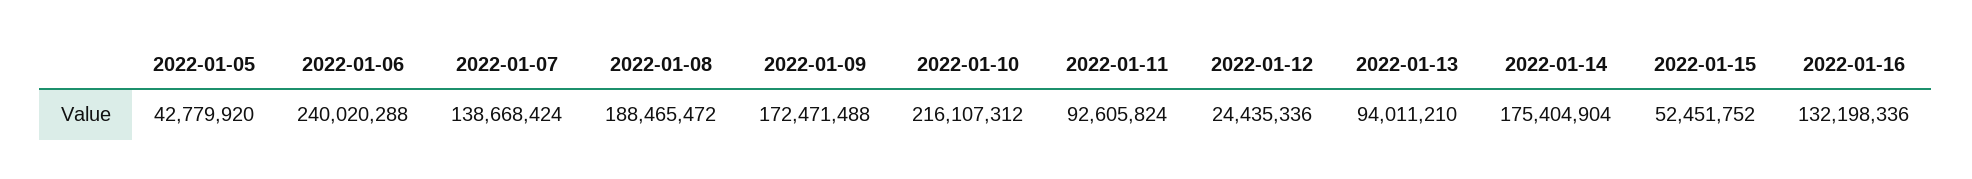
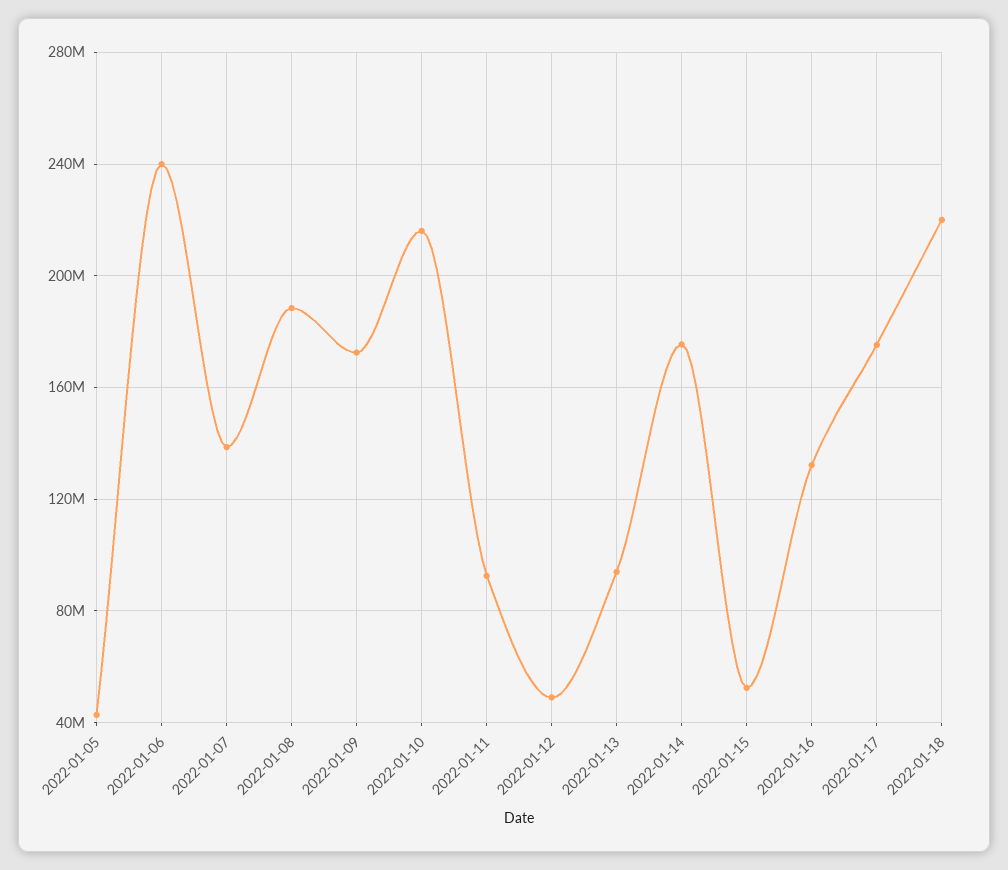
2022-01-12: 24435336 -> 50000000
2022-01-17: none -> 175000000
2022-01-18: none -> 220000000

